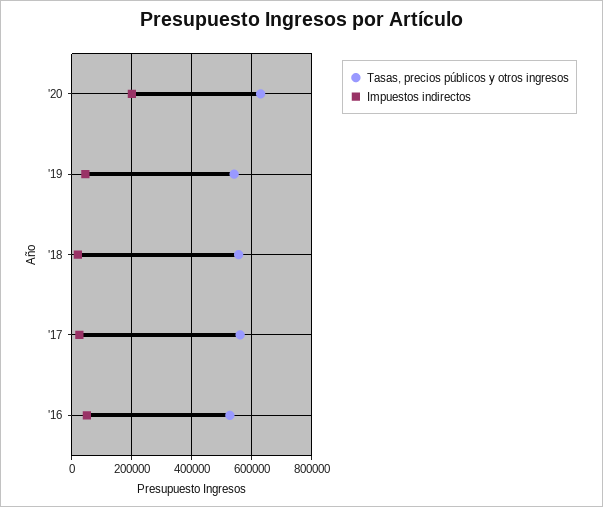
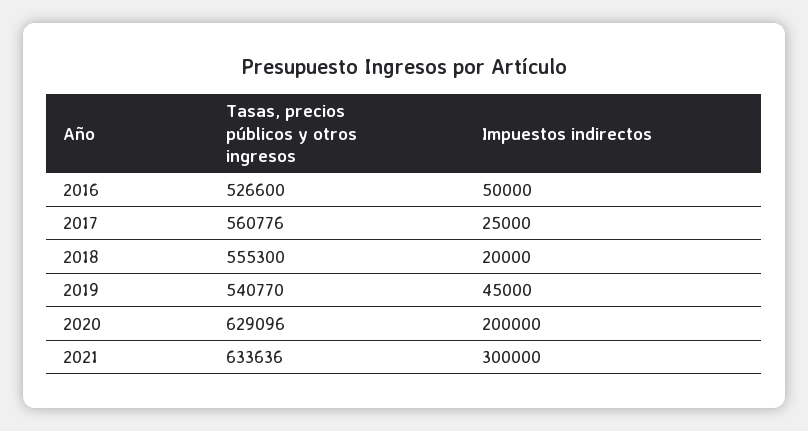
Tasas, precios públicos y otros ingresos, 2021: none -> 633636
Impuestos indirectos, 2021: none -> 300000

